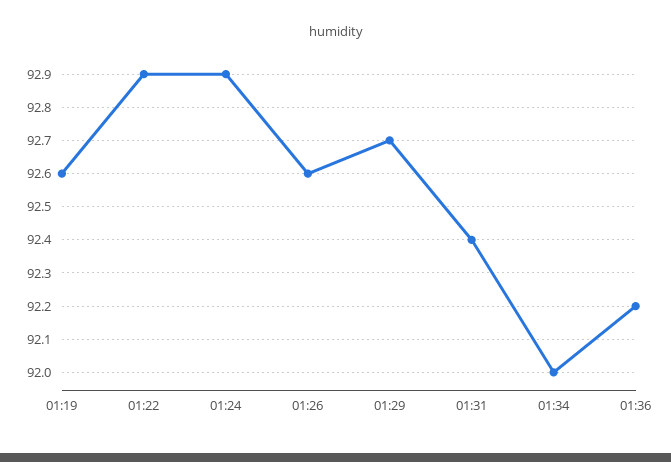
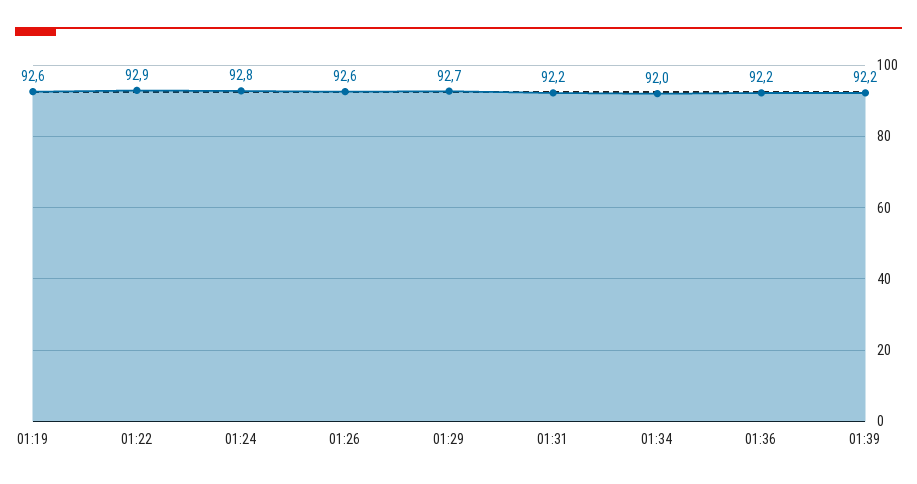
01:24: 92.9 -> 92.8
01:31: 92.4 -> 92.2
01:39: none -> 92.2

